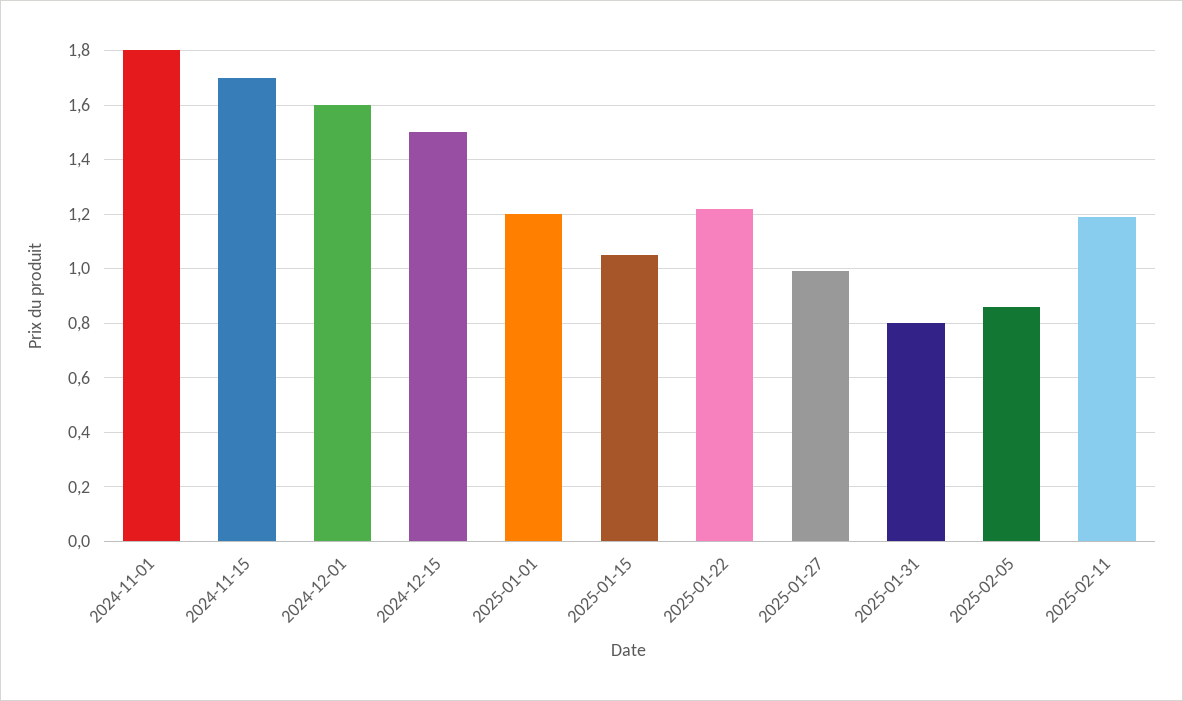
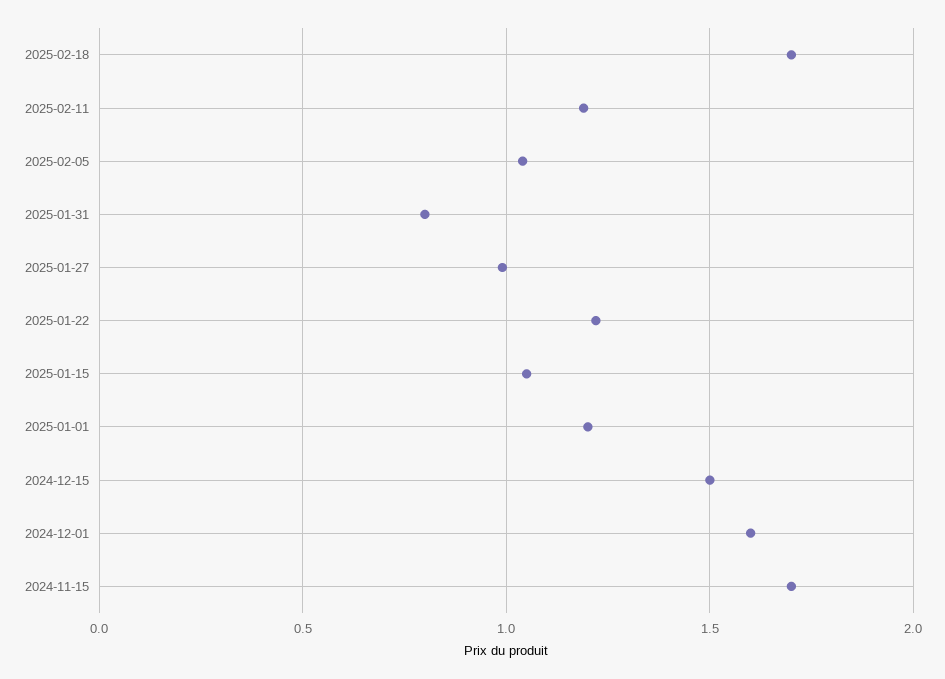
2024-11-01: 1.8 -> none
2025-02-05: 0.85 -> 1.05
2025-02-18: none -> 1.7

